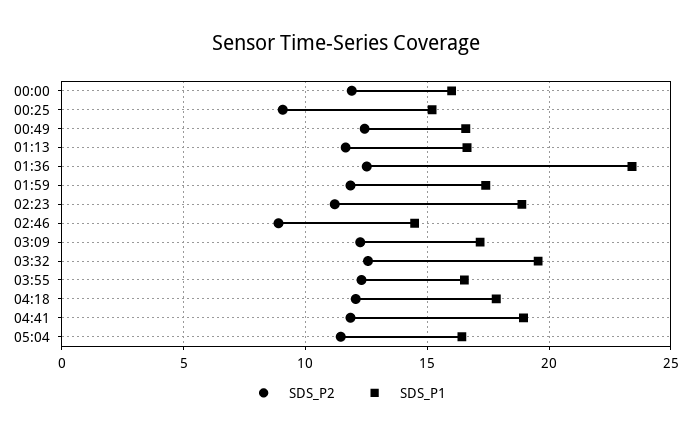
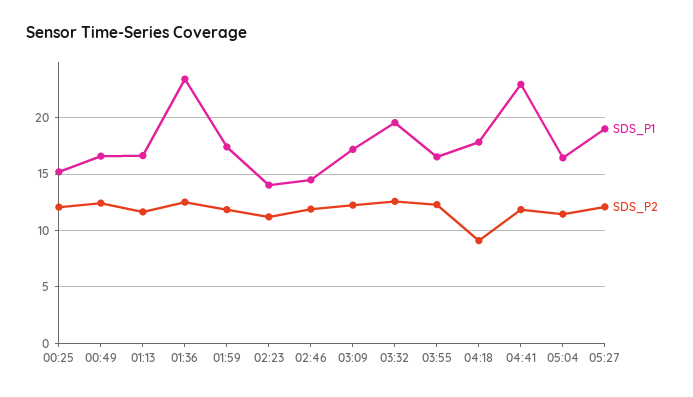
SDS_P2, 00:00: 12 -> none
SDS_P1, 00:00: 16 -> none
SDS_P2, 00:25: 9 -> 12
SDS_P1, 02:23: 19 -> 14
SDS_P2, 02:46: 9 -> 12
SDS_P2, 04:18: 12 -> 9
SDS_P1, 04:41: 19 -> 23
SDS_P1, 05:27: none -> 19
SDS_P2, 05:27: none -> 12

